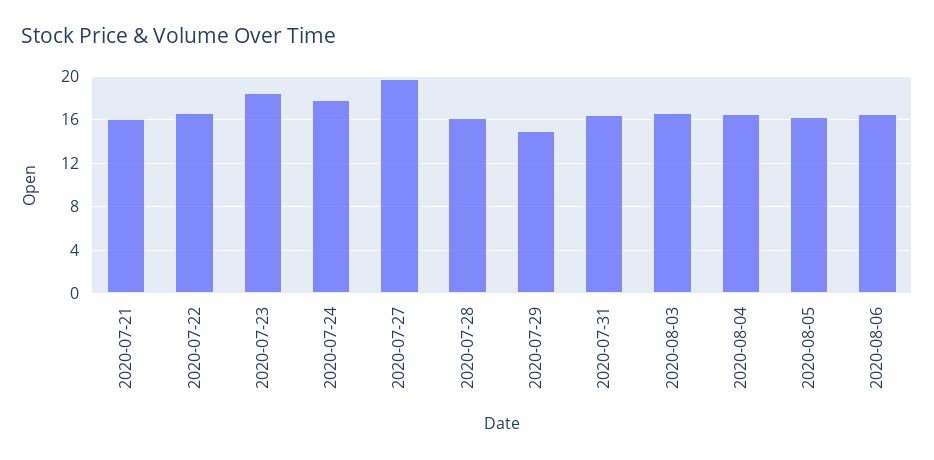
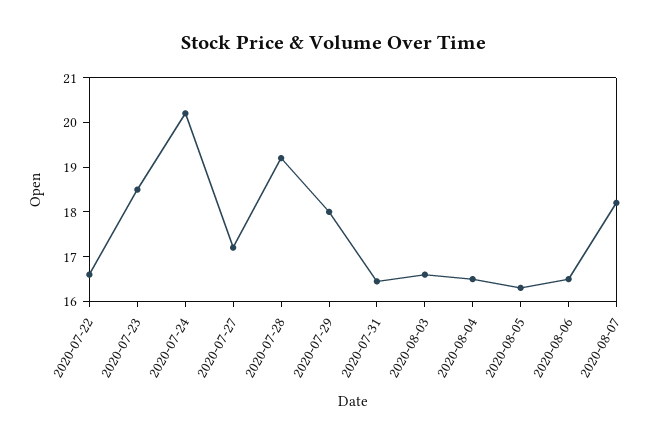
2020-07-21: 16 -> none
2020-07-24: 18 -> 20.2
2020-07-27: 20 -> 17.2
2020-07-28: 16 -> 19.2
2020-07-29: 15 -> 18
2020-08-07: none -> 18.2

